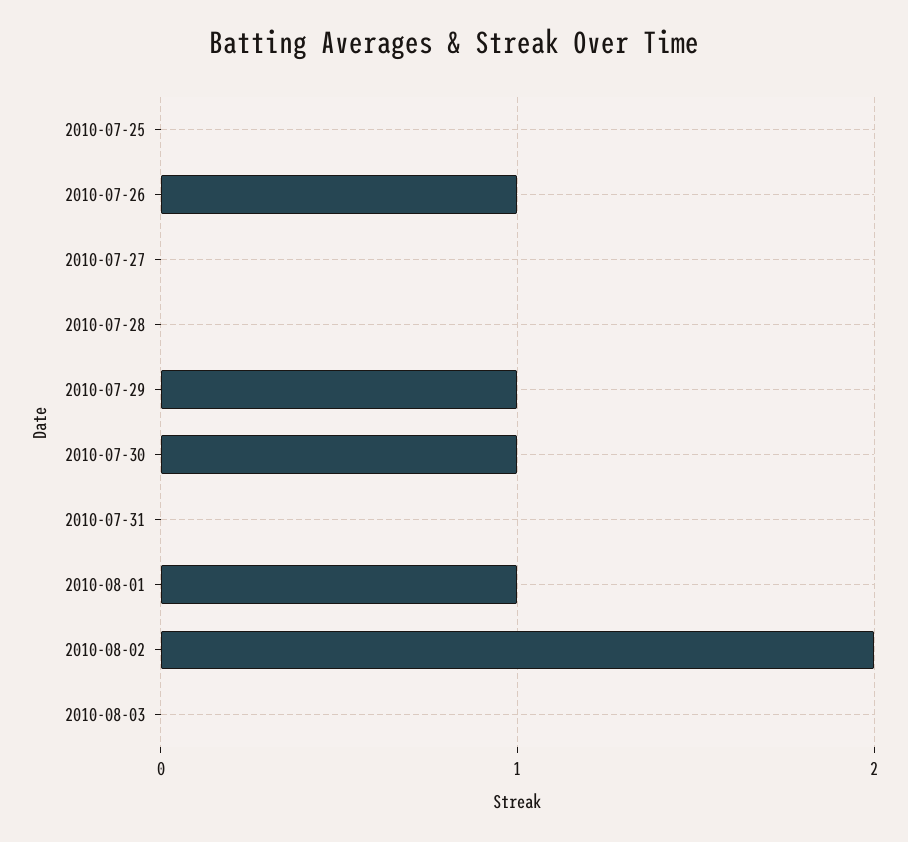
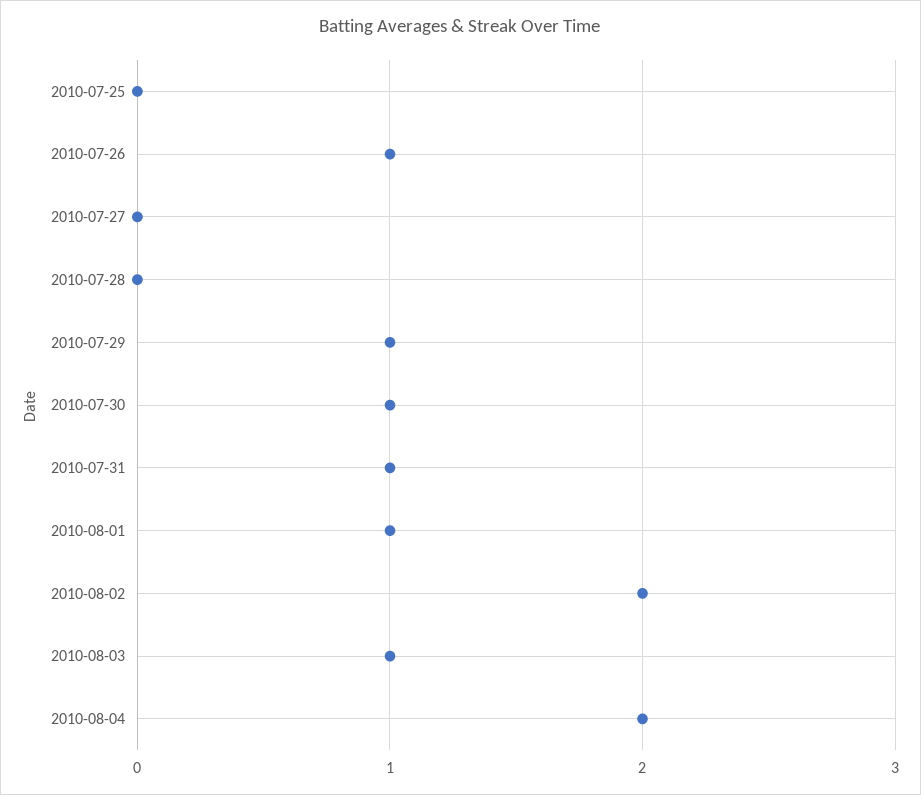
2010-07-31: 0 -> 1
2010-08-03: 0 -> 1
2010-08-04: none -> 2

